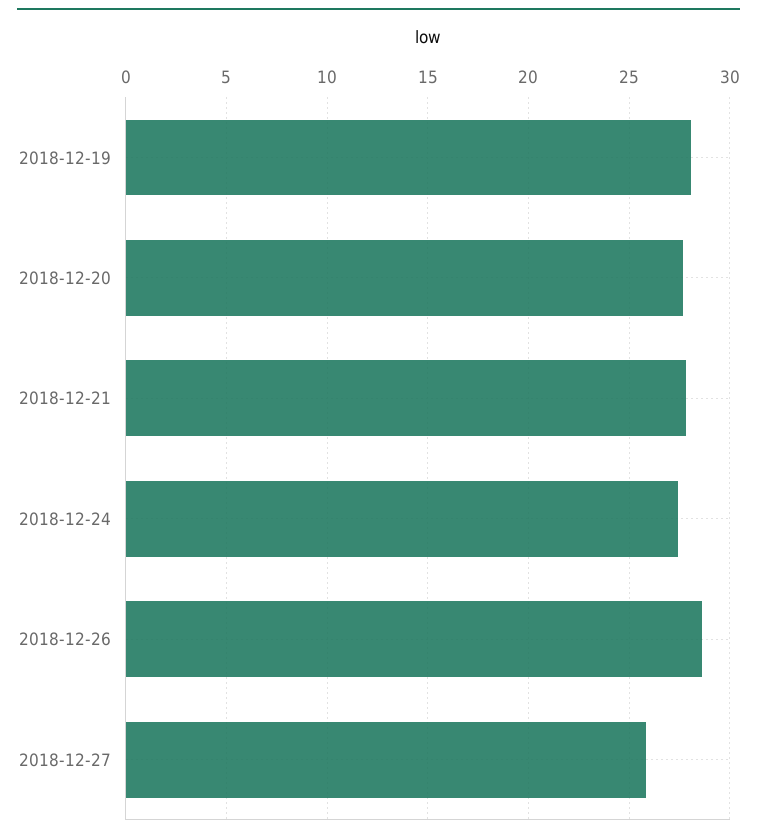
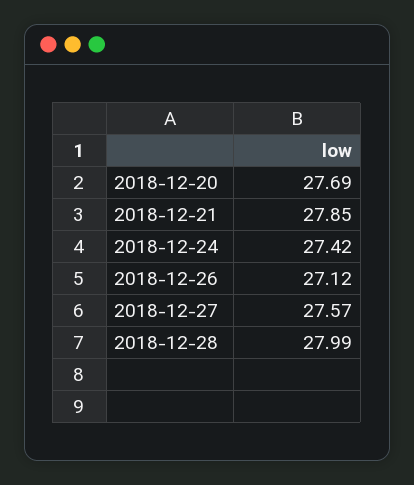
2018-12-19: 28 -> none
2018-12-26: 28.5 -> 27.12
2018-12-27: 26 -> 27.57
2018-12-28: none -> 27.99

